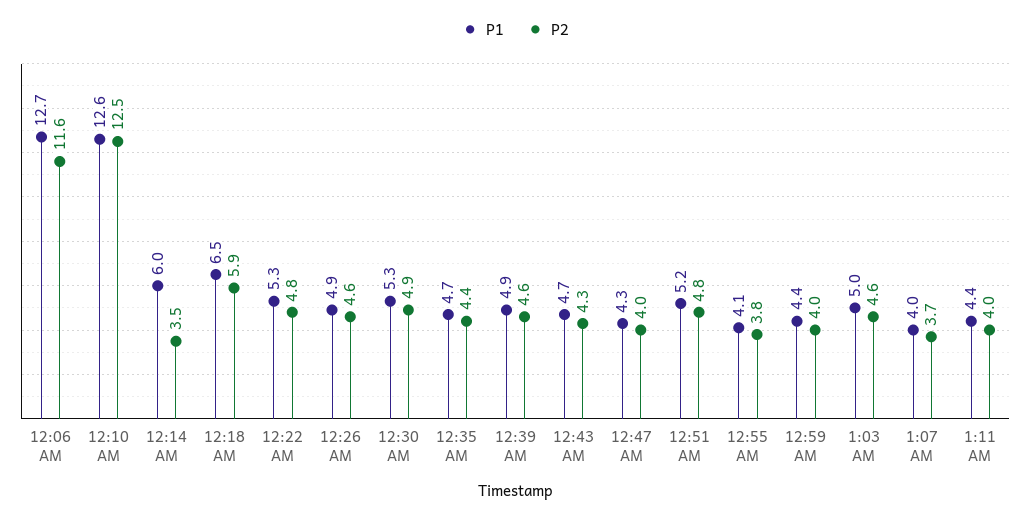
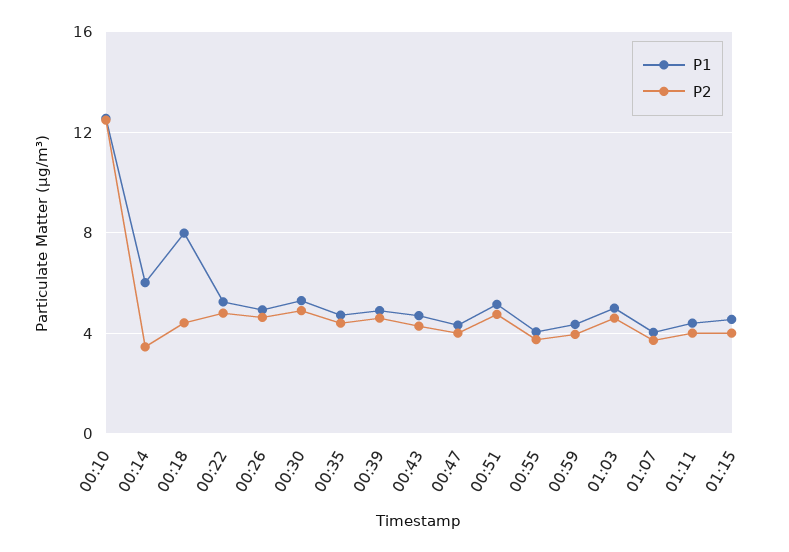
P1, 12:06 AM: 12.7 -> none
P2, 12:06 AM: 11.6 -> none
P1, 12:18 AM: 6.5 -> 8
P2, 12:18 AM: 5.9 -> 4.5
P1, 01:15: none -> 4.5
P2, 01:15: none -> 4

